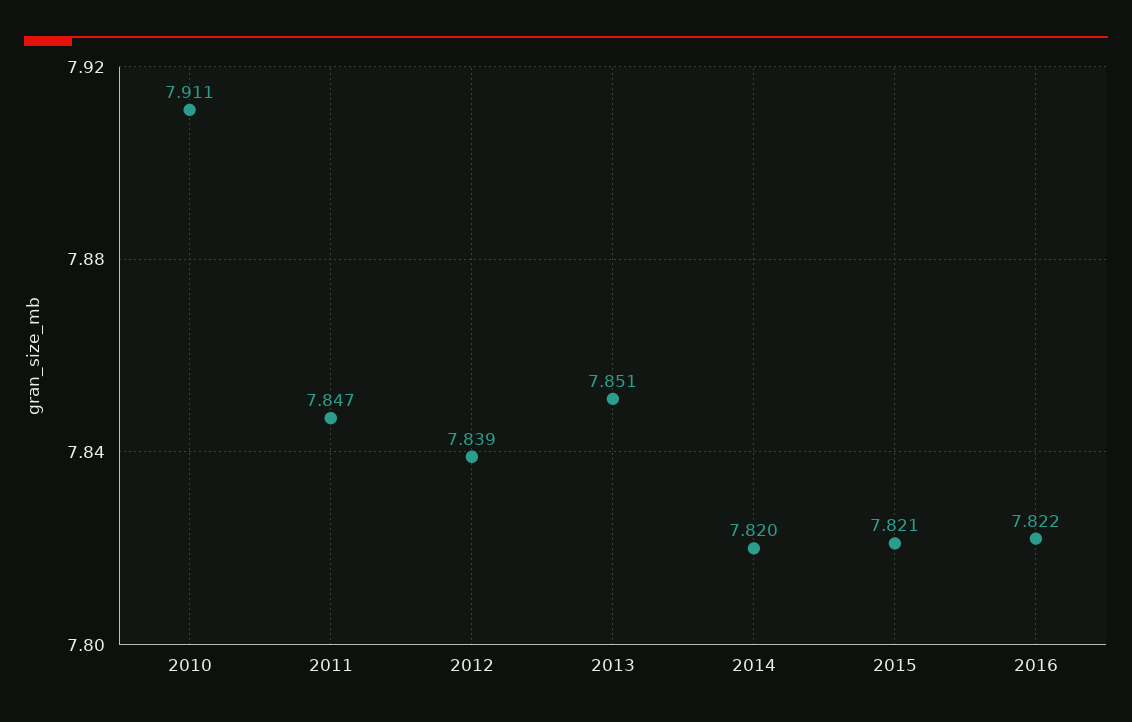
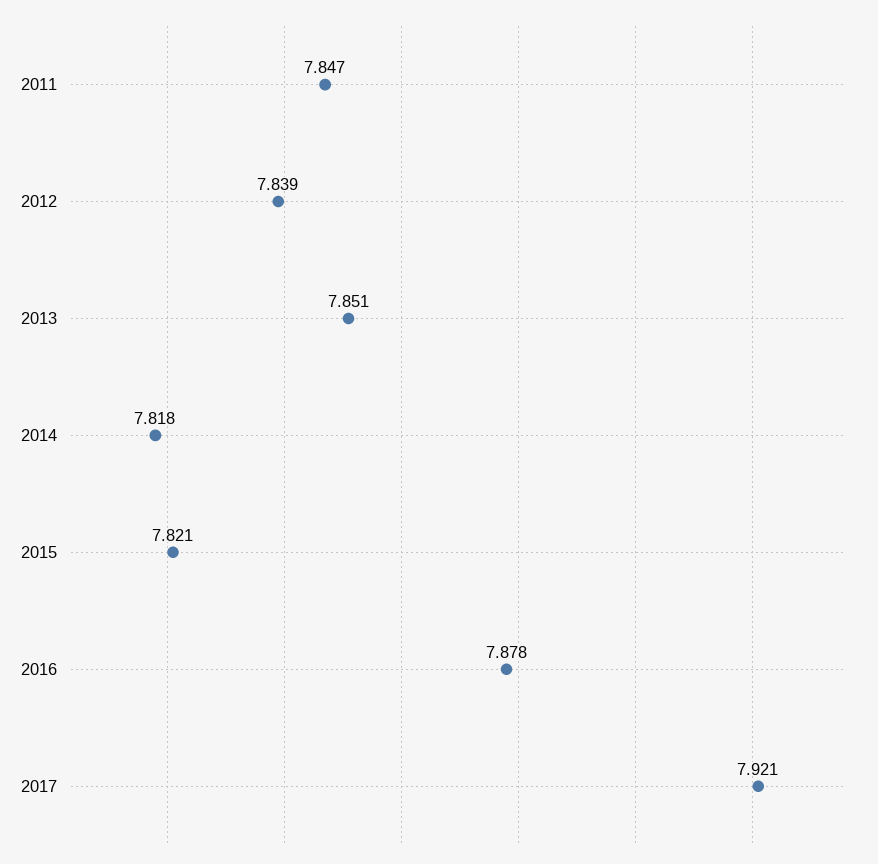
2010: 7.911 -> none
2014: 7.82 -> 7.818
2016: 7.822 -> 7.878
2017: none -> 7.921

